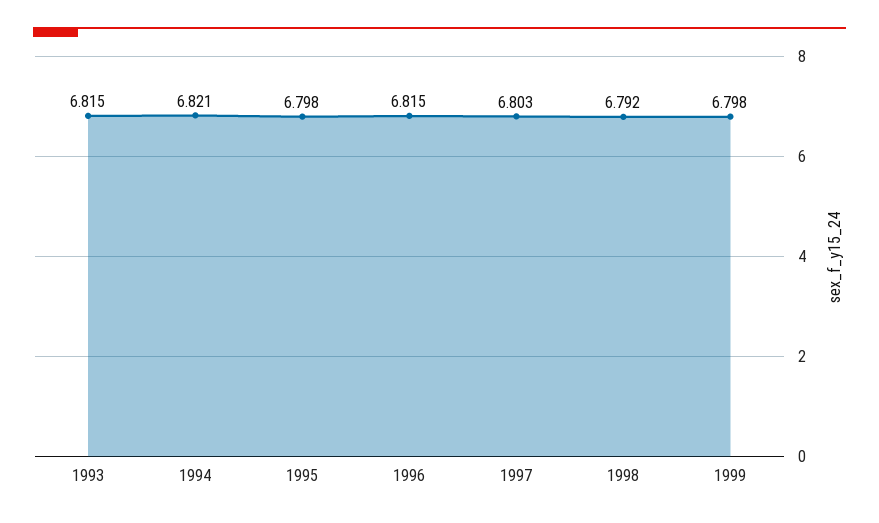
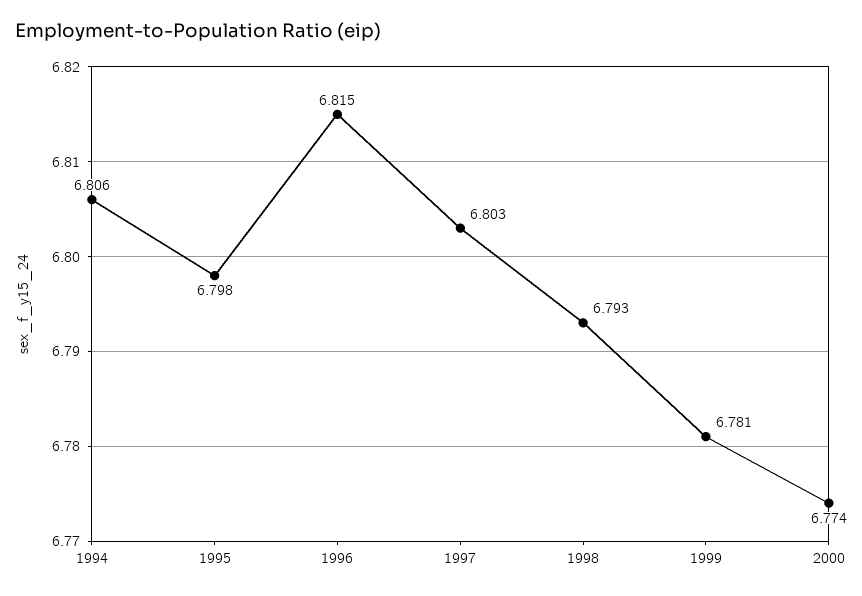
1993: 6.815 -> none
1994: 6.821 -> 6.806
1998: 6.792 -> 6.793
1999: 6.798 -> 6.781
2000: none -> 6.774

